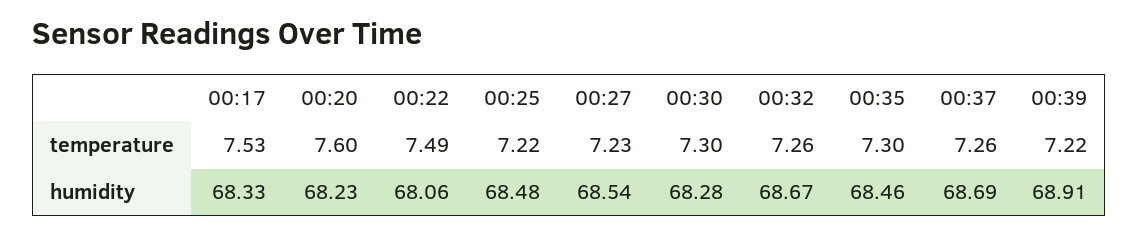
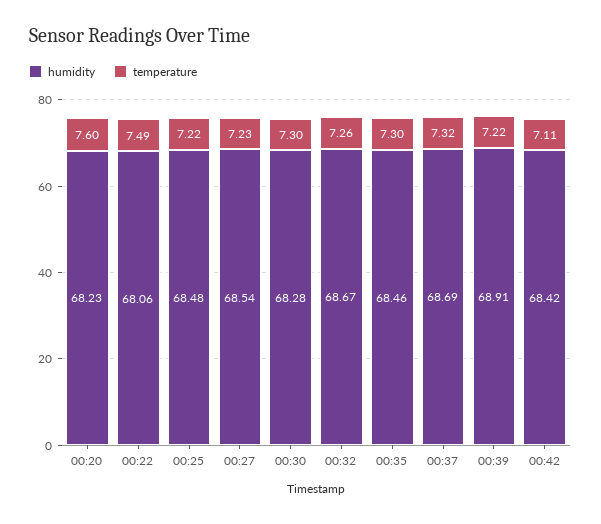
temperature, 00:17: 7.53 -> none
temperature, 00:37: 7.26 -> 7.32
humidity, 00:17: 68.33 -> none
humidity, 00:42: none -> 68.42
temperature, 00:42: none -> 7.11

